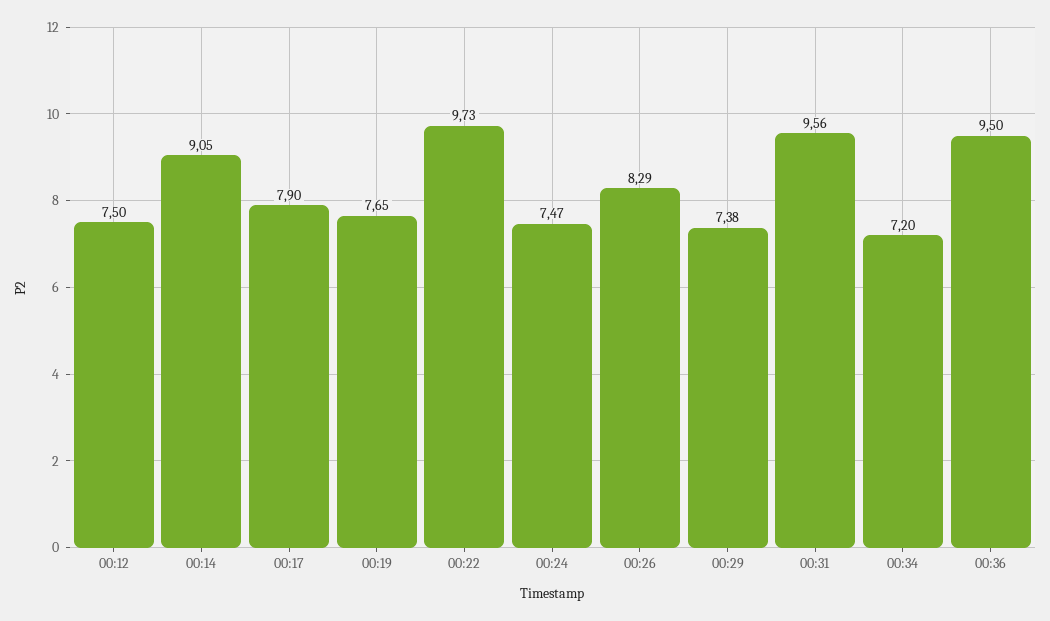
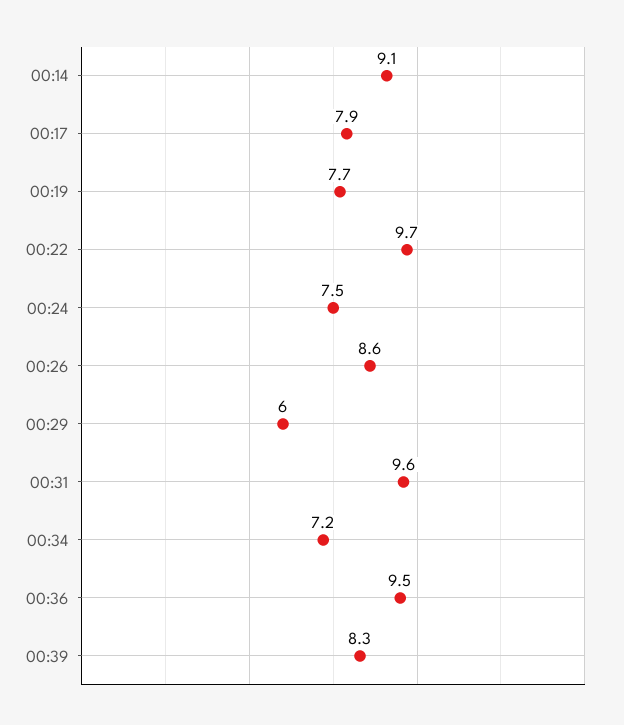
00:12: 7.5 -> none
00:26: 8.29 -> 8.6
00:29: 7.38 -> 6
00:39: none -> 8.3

